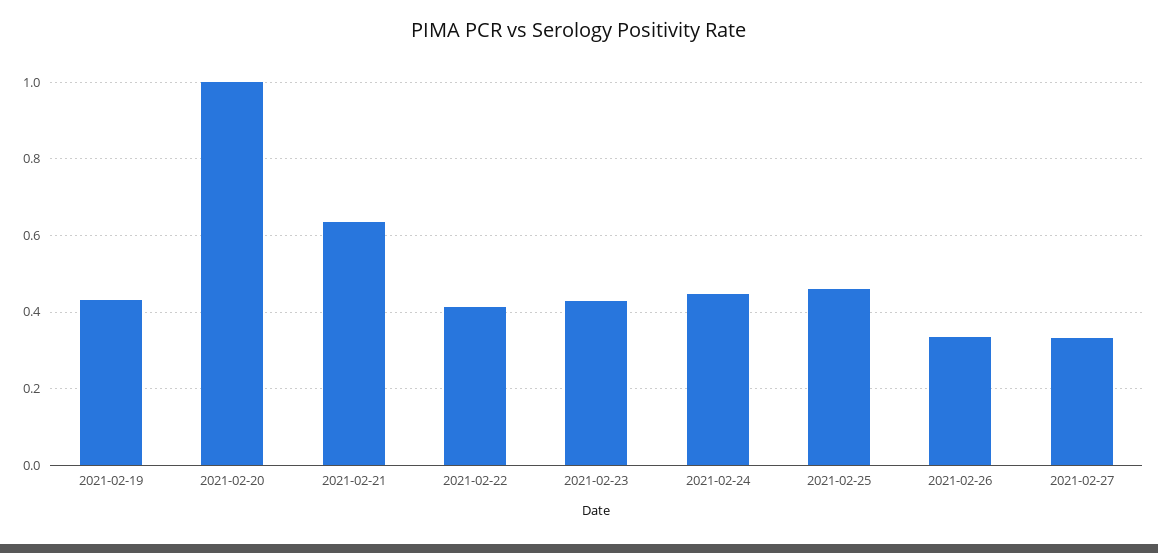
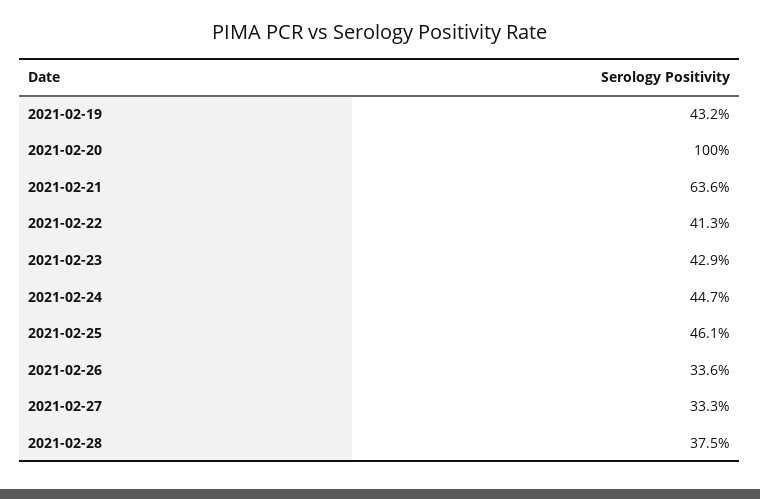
2021-02-28: none -> 0.375

